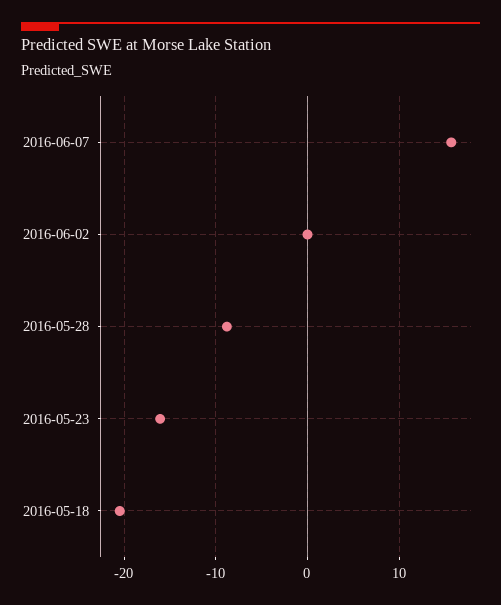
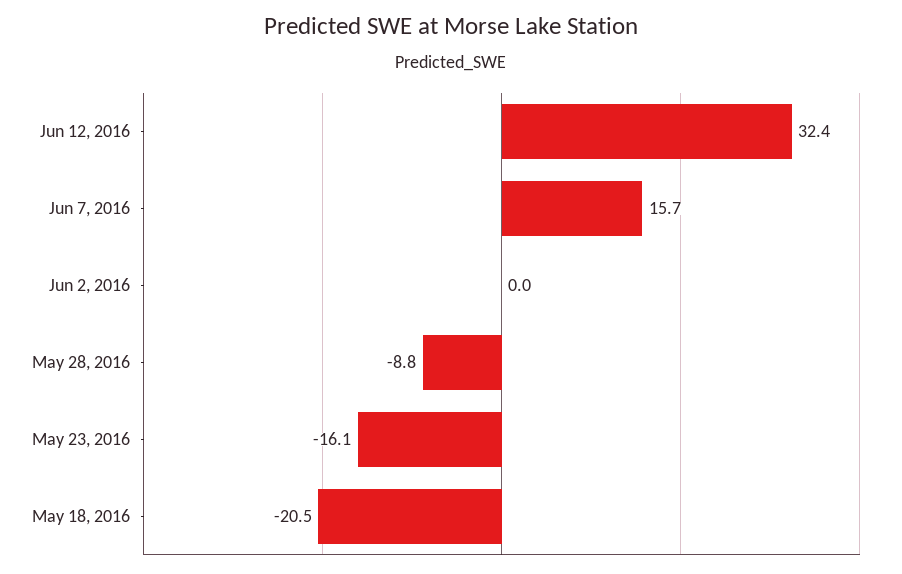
Jun 12, 2016: none -> 32.4

